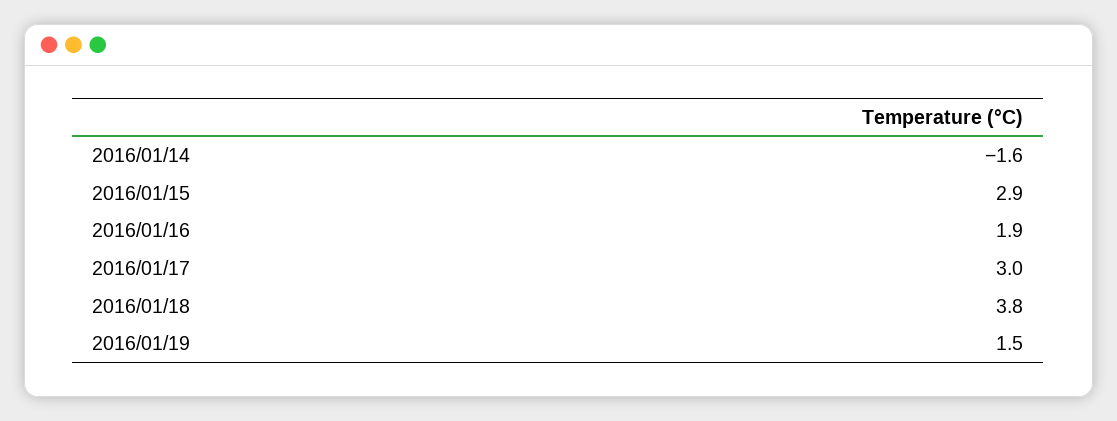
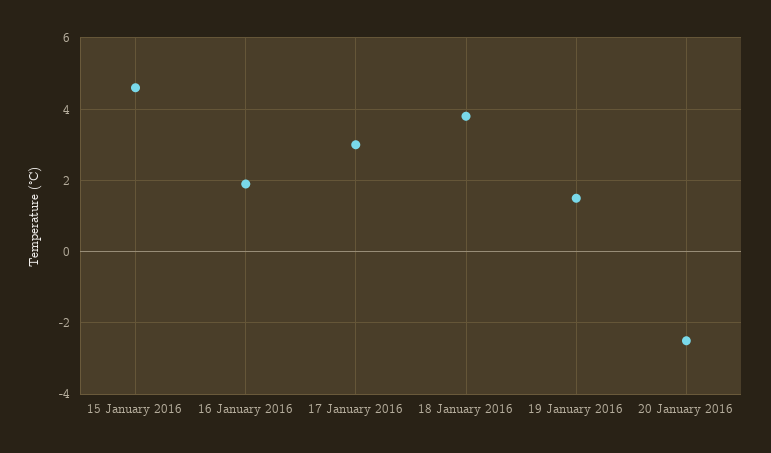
2016/01/14: -1.6 -> none
2016/01/15: 2.9 -> 4.5
20 January 2016: none -> -2.5

